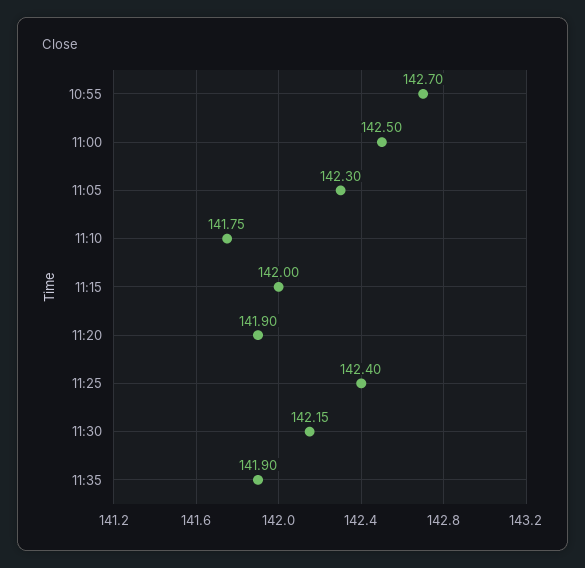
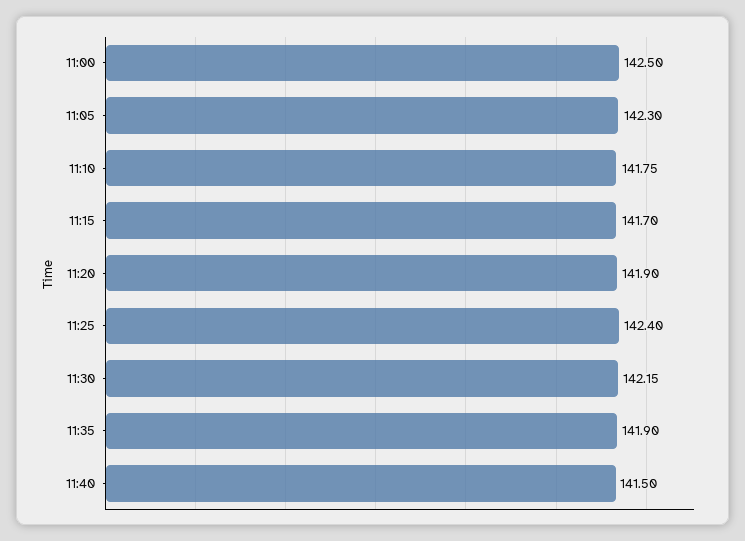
10:55: 142.7 -> none
11:15: 142 -> 141.7
11:40: none -> 141.5

